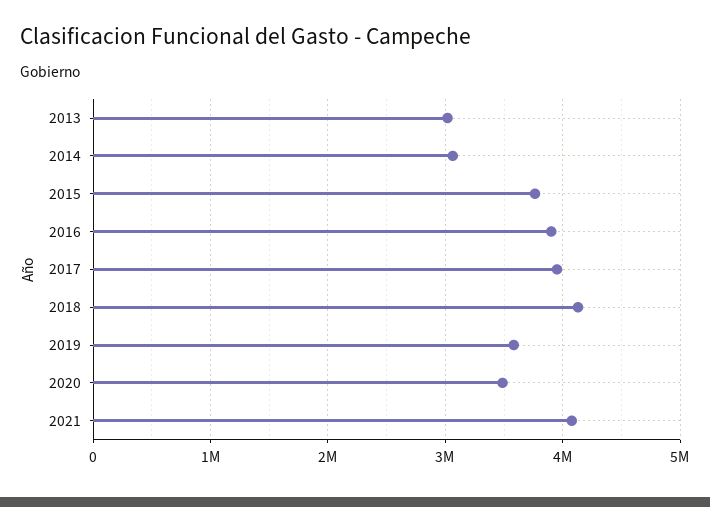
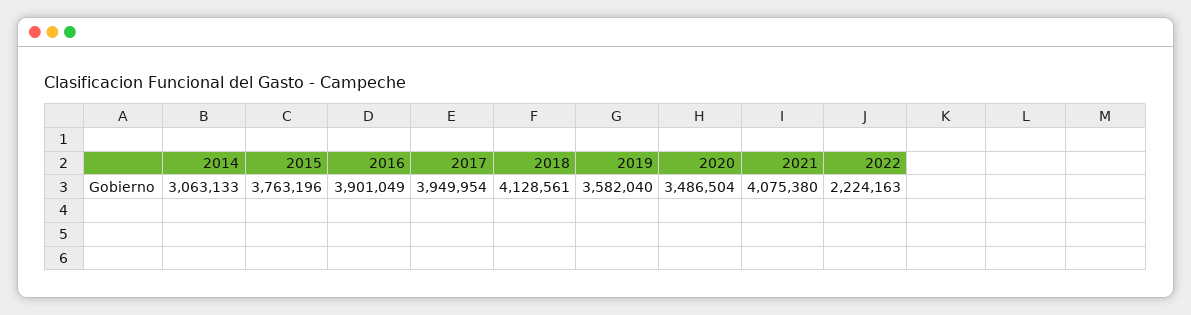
2013: 3000000 -> none
2022: none -> 2224163

